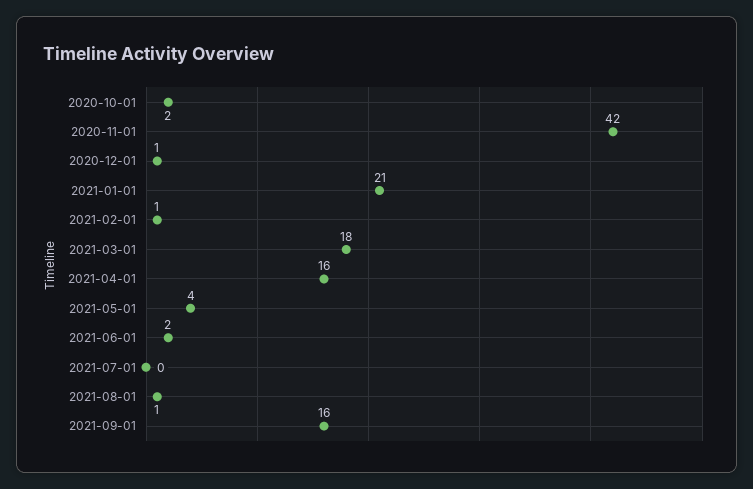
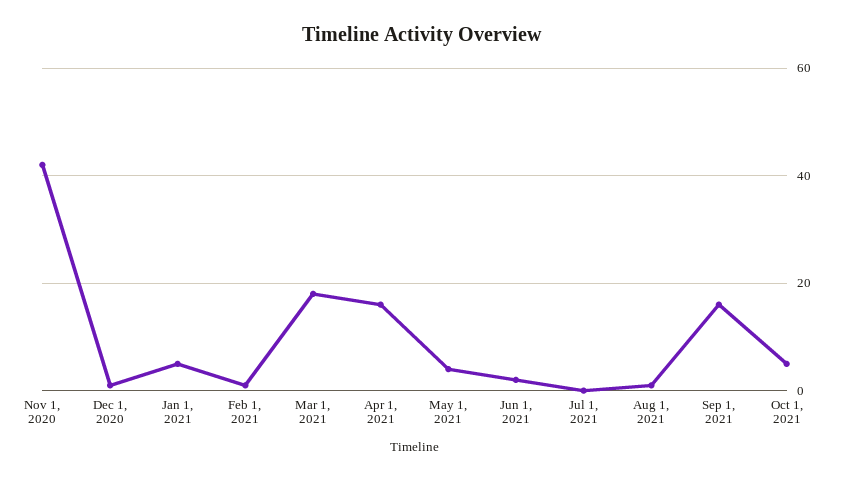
2020-10-01: 2 -> none
2021-01-01: 21 -> 5
Oct 1, 2021: none -> 5

